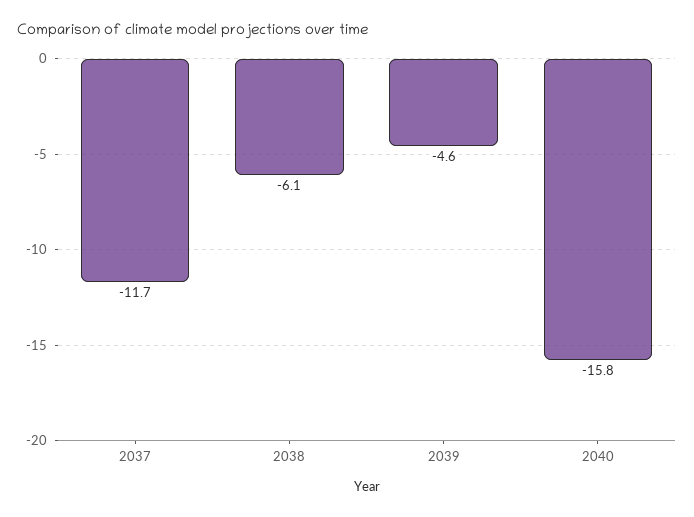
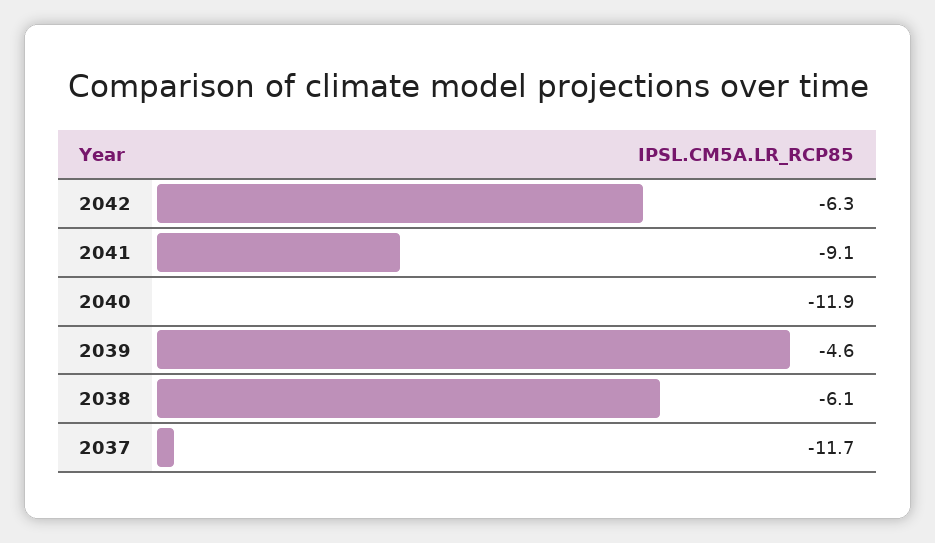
2040: -15.8 -> -11.9
2042: none -> -6.3
2041: none -> -9.1

